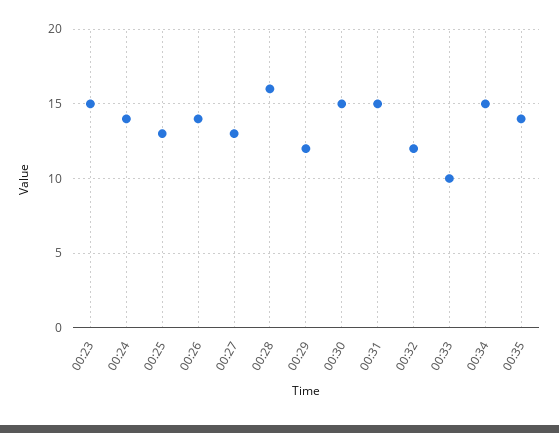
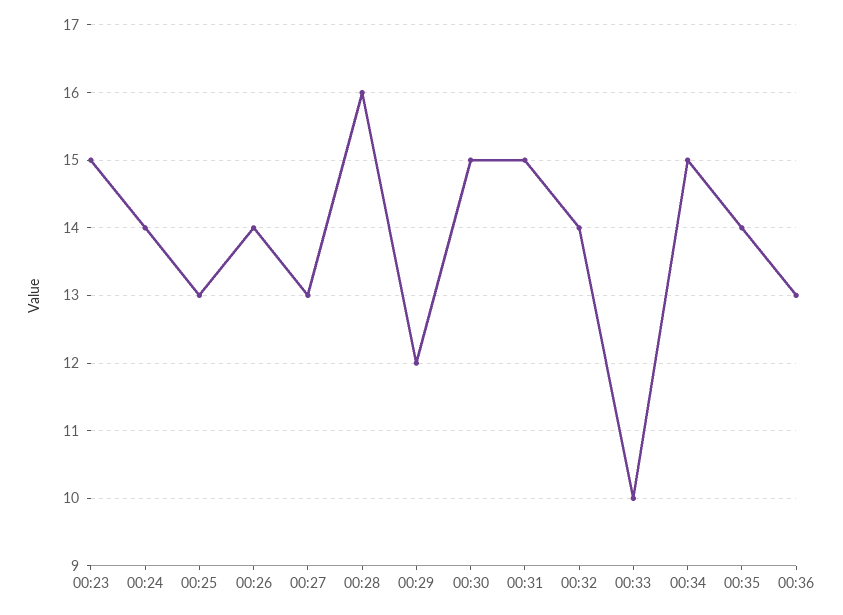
00:32: 12 -> 14
00:36: none -> 13

